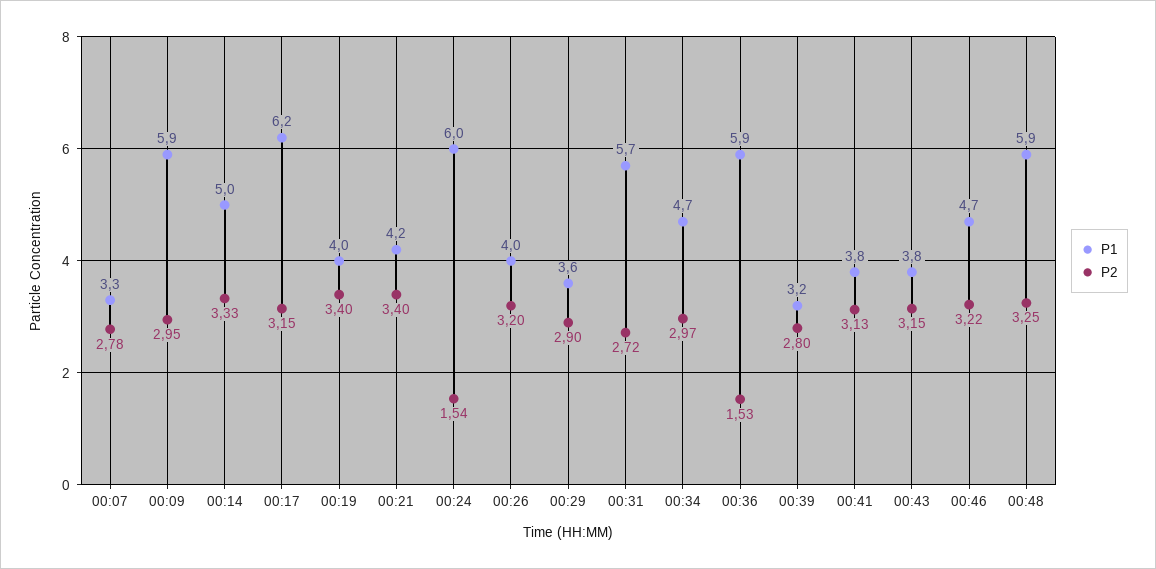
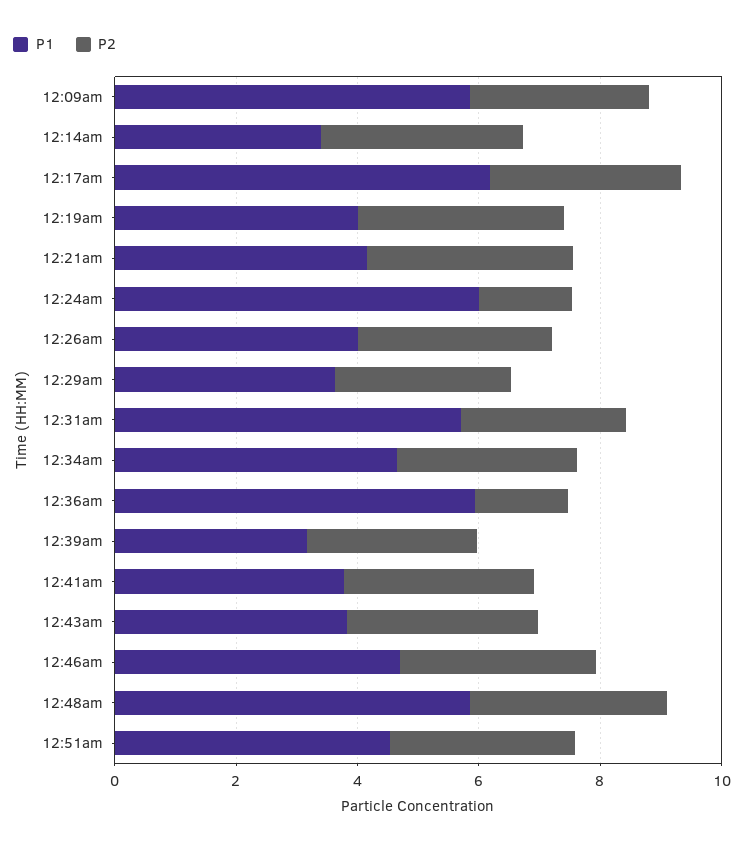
P1, 00:07: 3.3 -> none
P2, 00:07: 2.78 -> none
P1, 00:14: 5 -> 3.5
P1, 12:51am: none -> 4.5
P2, 12:51am: none -> 3

